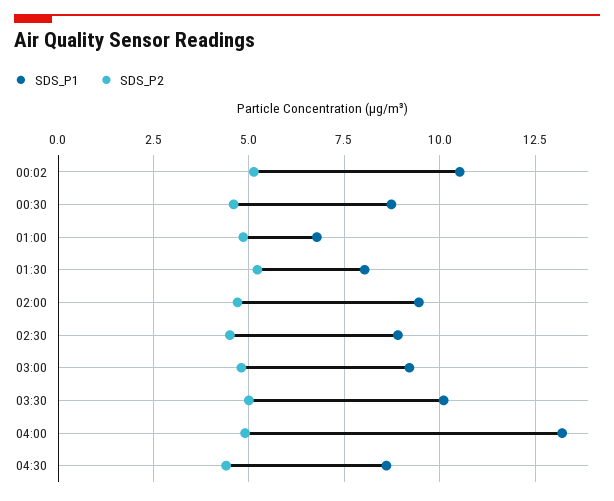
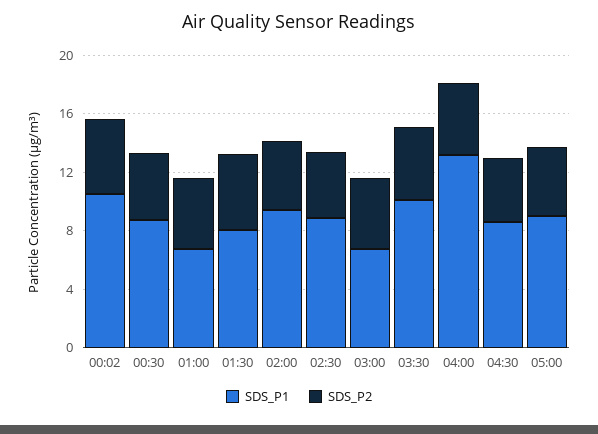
SDS_P1, 03:00: 9.25 -> 7
SDS_P1, 05:00: none -> 9
SDS_P2, 05:00: none -> 5

